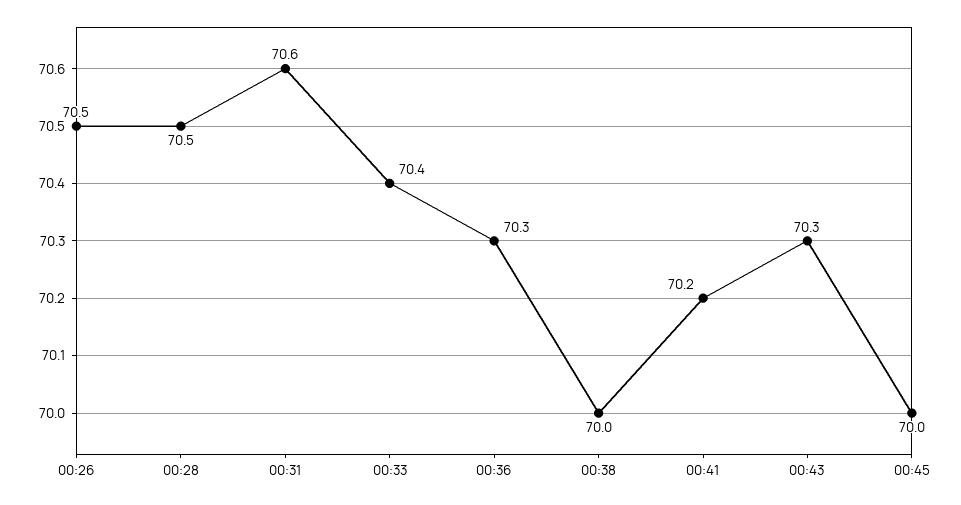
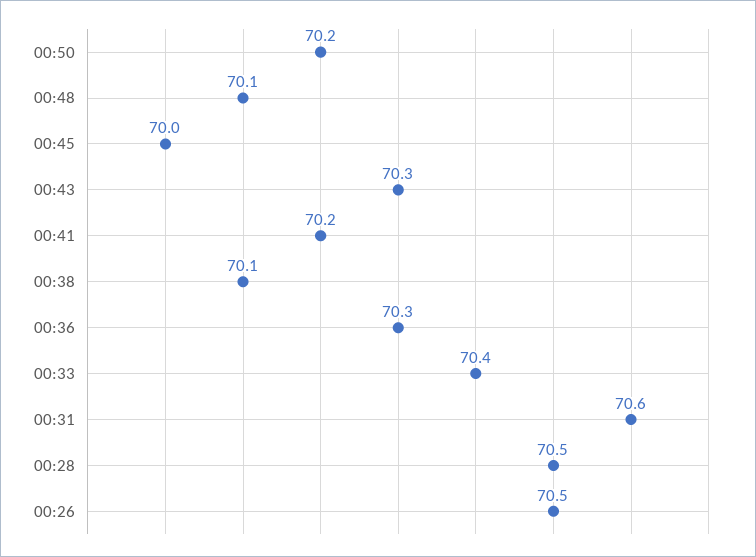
00:38: 70 -> 70.1
00:50: none -> 70.2
00:48: none -> 70.1

